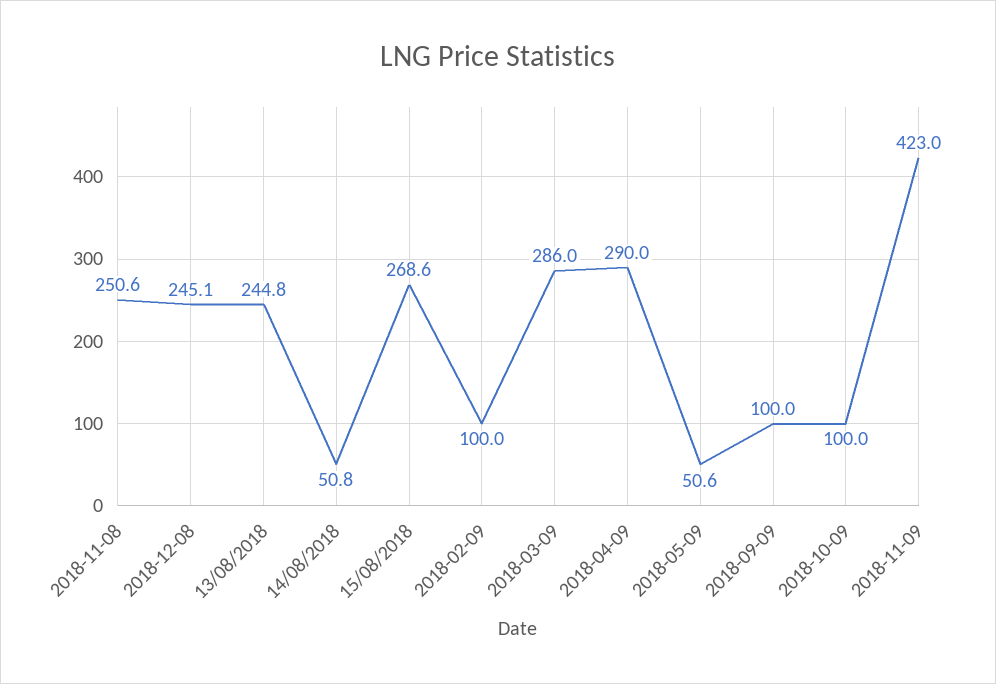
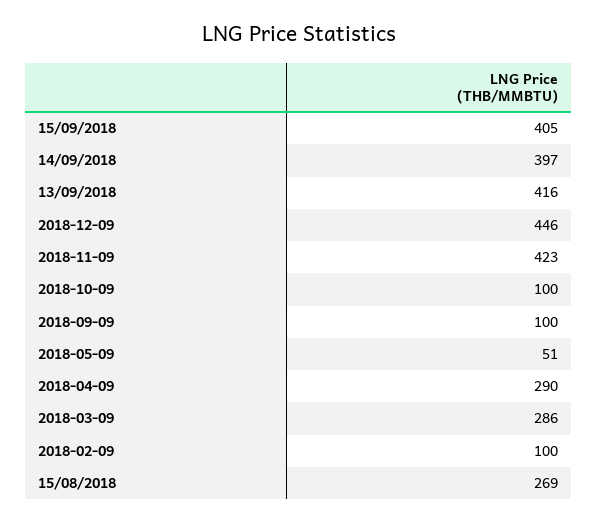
2018-11-08: 250.6 -> none
2018-12-08: 245.1 -> none
13/08/2018: 244.8 -> none
14/08/2018: 50.8 -> none
15/09/2018: none -> 405
14/09/2018: none -> 397
13/09/2018: none -> 416
2018-12-09: none -> 446

